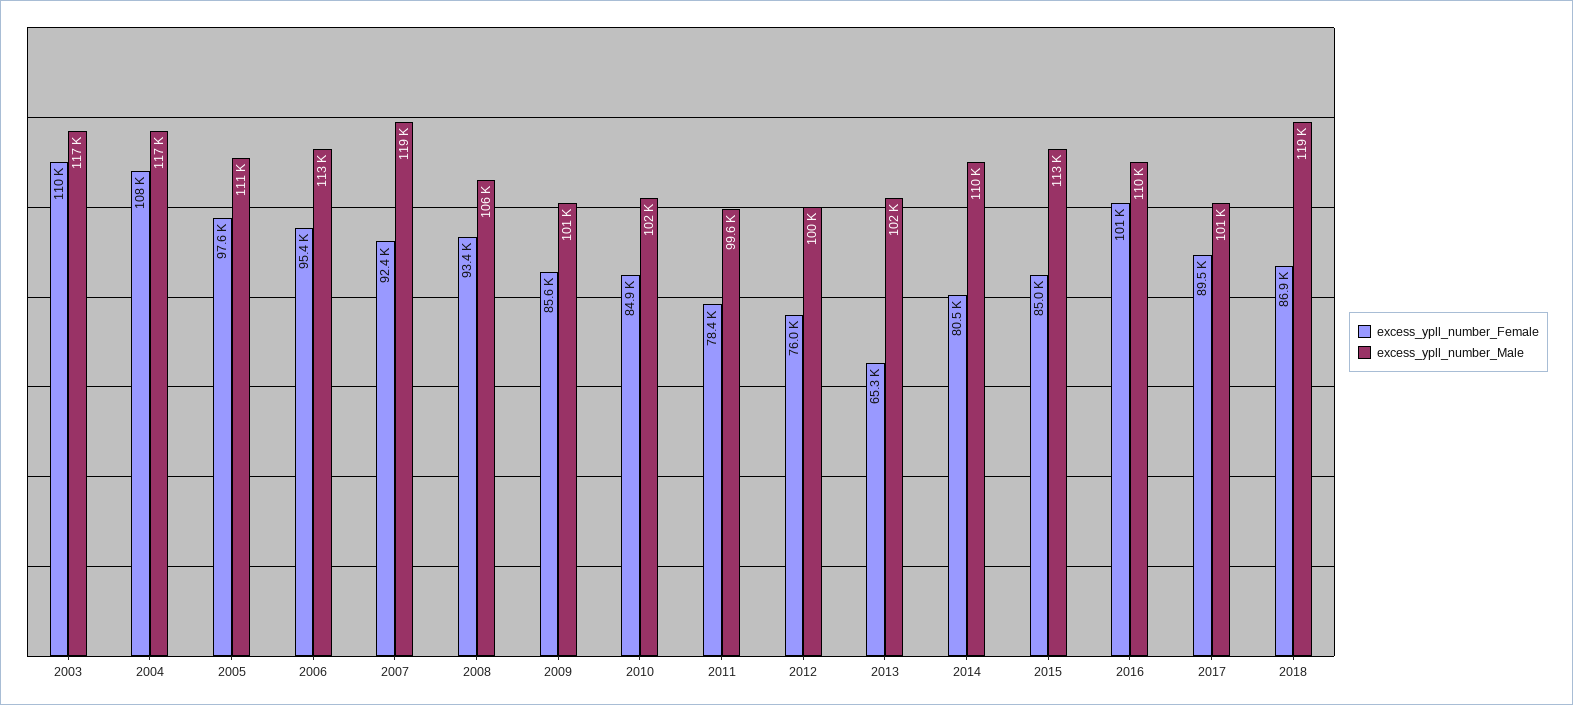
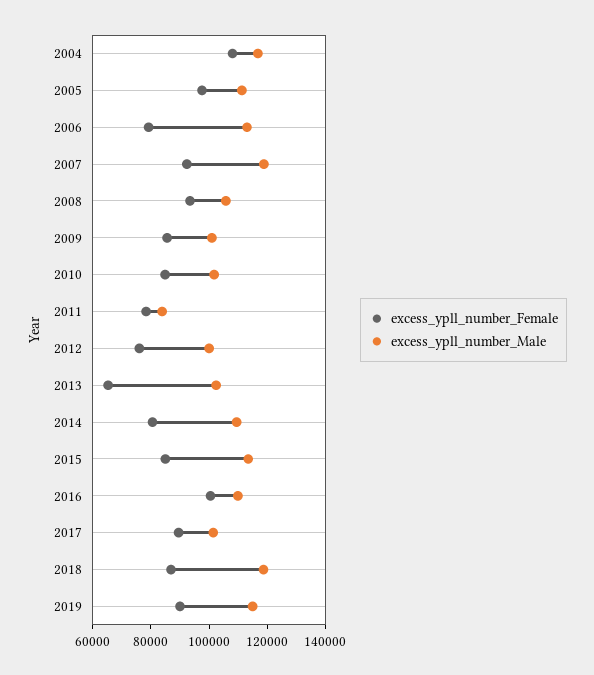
excess_ypll_number_Female, 2003: 110000 -> none
excess_ypll_number_Male, 2003: 117000 -> none
excess_ypll_number_Female, 2006: 95400 -> 80000
excess_ypll_number_Male, 2011: 99600 -> 85000
excess_ypll_number_Female, 2019: none -> 90000
excess_ypll_number_Male, 2019: none -> 115000

